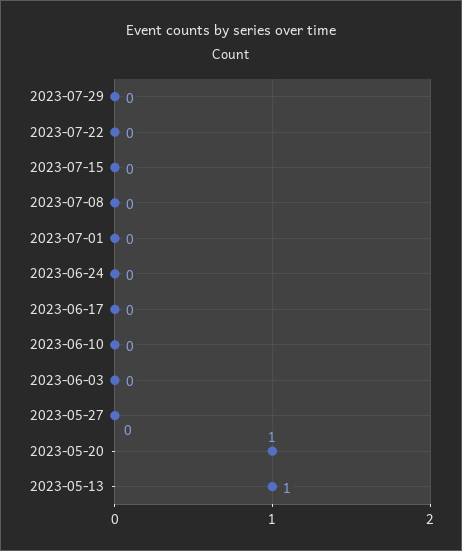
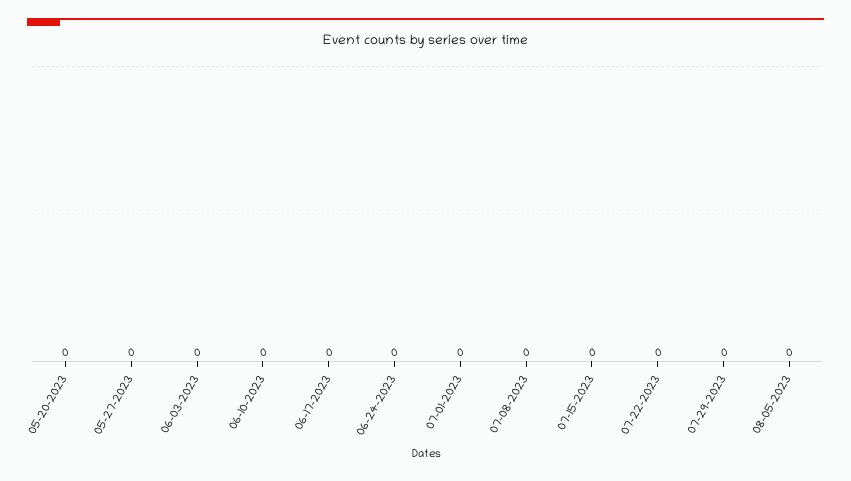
2023-05-20: 1 -> 0
2023-05-13: 1 -> none
08-05-2023: none -> 0

